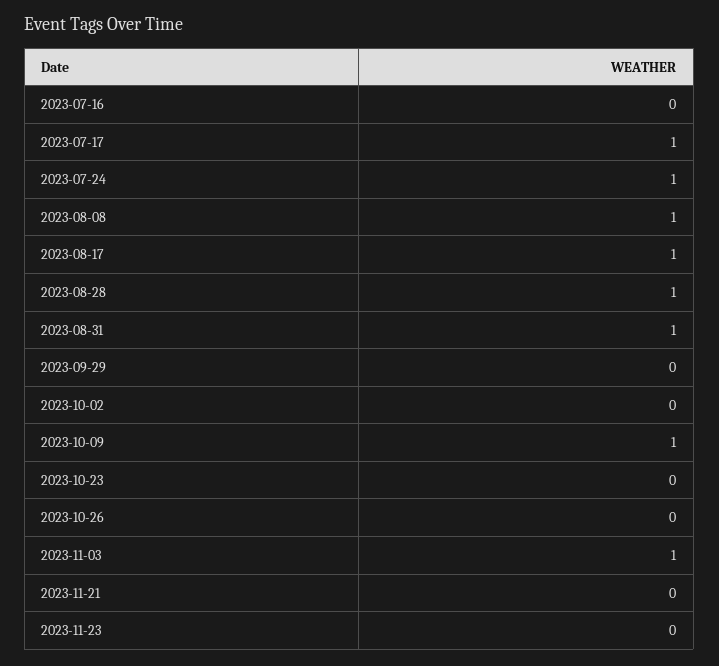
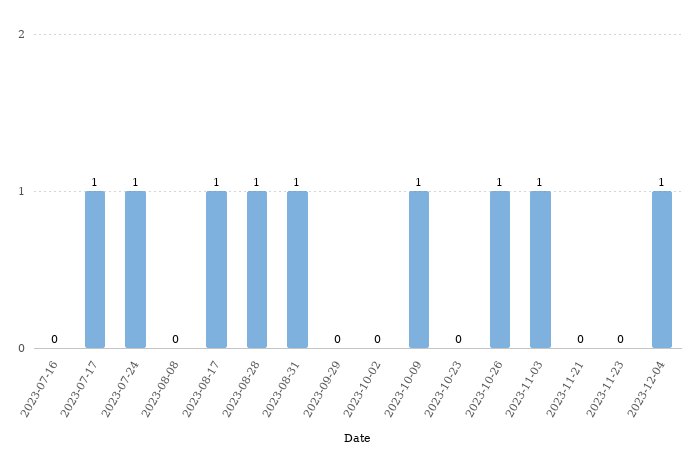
2023-08-08: 1 -> 0
2023-10-26: 0 -> 1
2023-12-04: none -> 1

